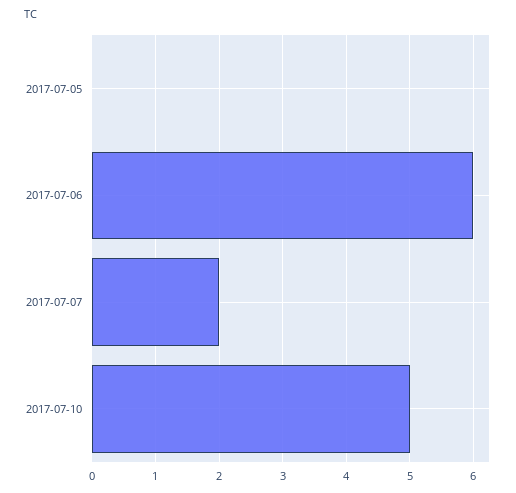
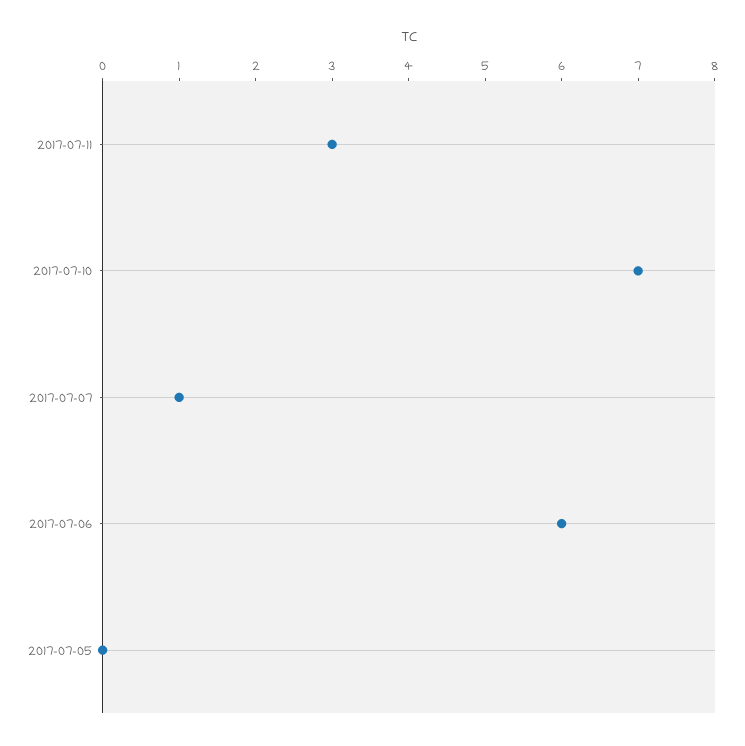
2017-07-07: 2 -> 1
2017-07-10: 5 -> 7
2017-07-11: none -> 3

